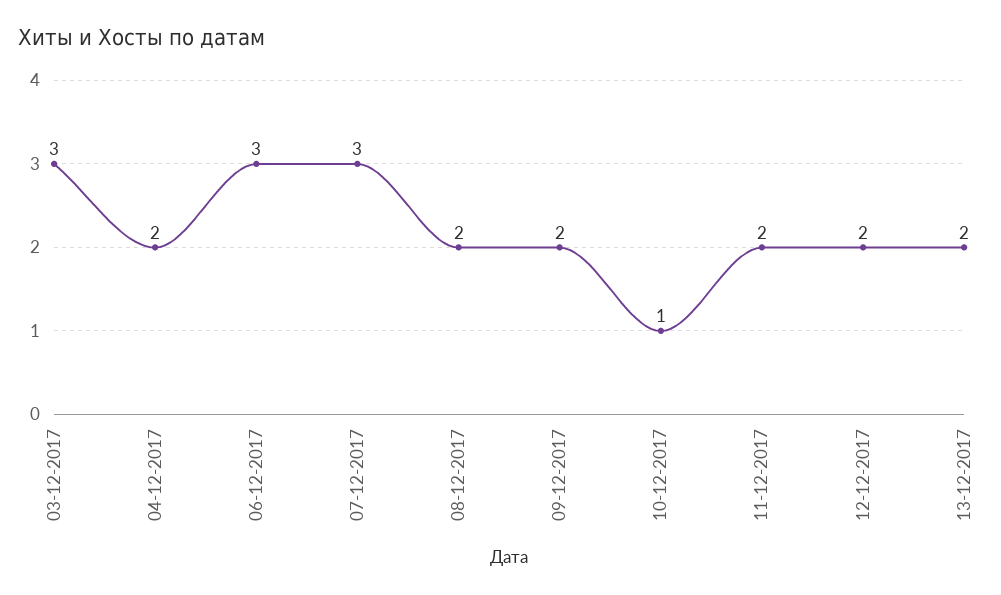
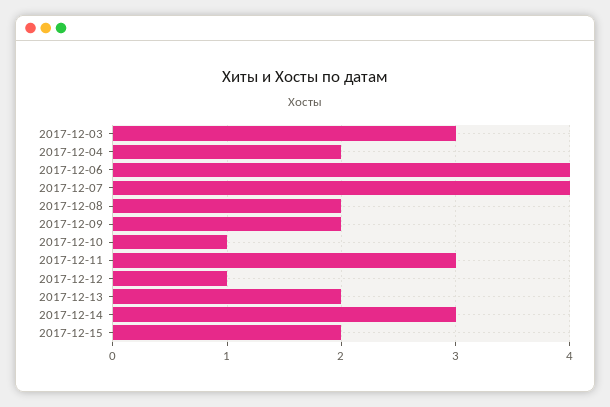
06-12-2017: 3 -> 4
07-12-2017: 3 -> 4
11-12-2017: 2 -> 3
12-12-2017: 2 -> 1
2017-12-14: none -> 3
2017-12-15: none -> 2

